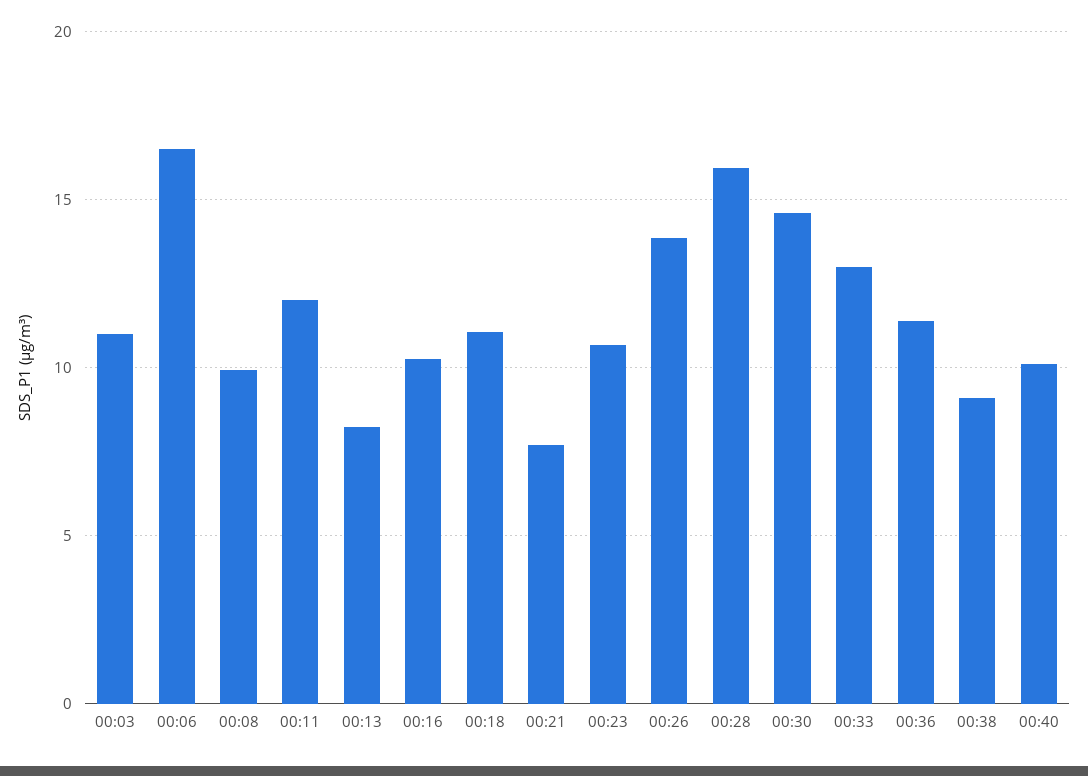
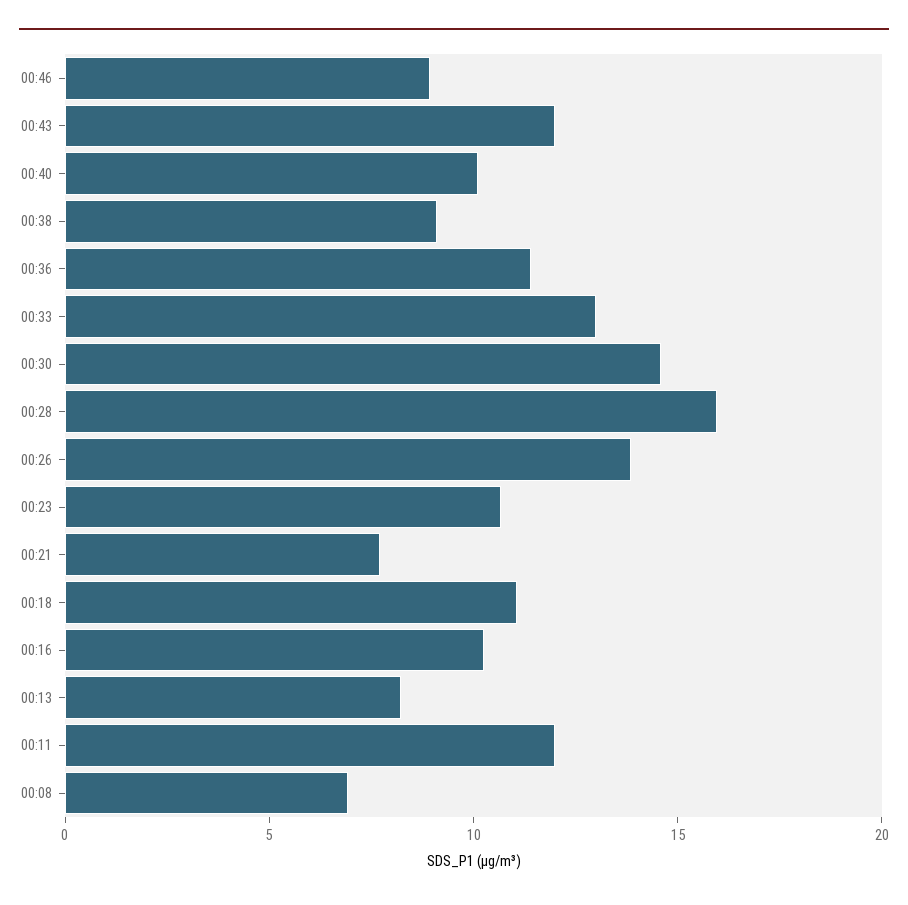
00:03: 11 -> none
00:06: 16.5 -> none
00:08: 10 -> 7
00:46: none -> 9
00:43: none -> 12

